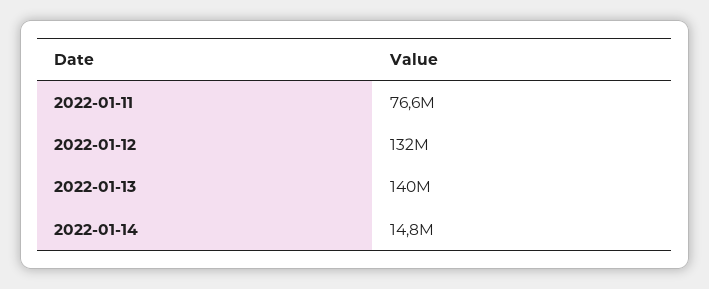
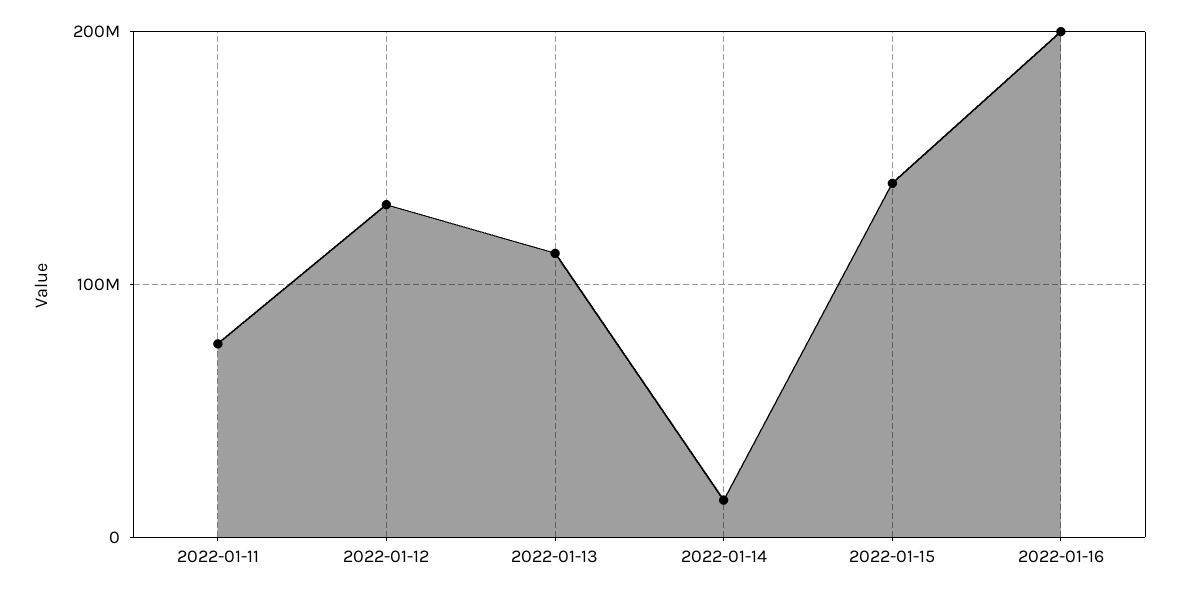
2022-01-13: 140000000 -> 110000000
2022-01-15: none -> 140000000
2022-01-16: none -> 200000000

